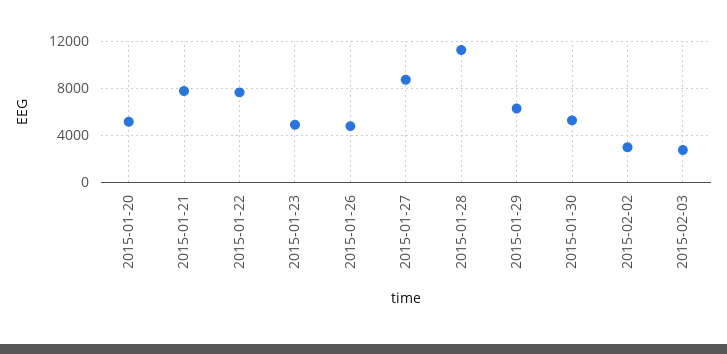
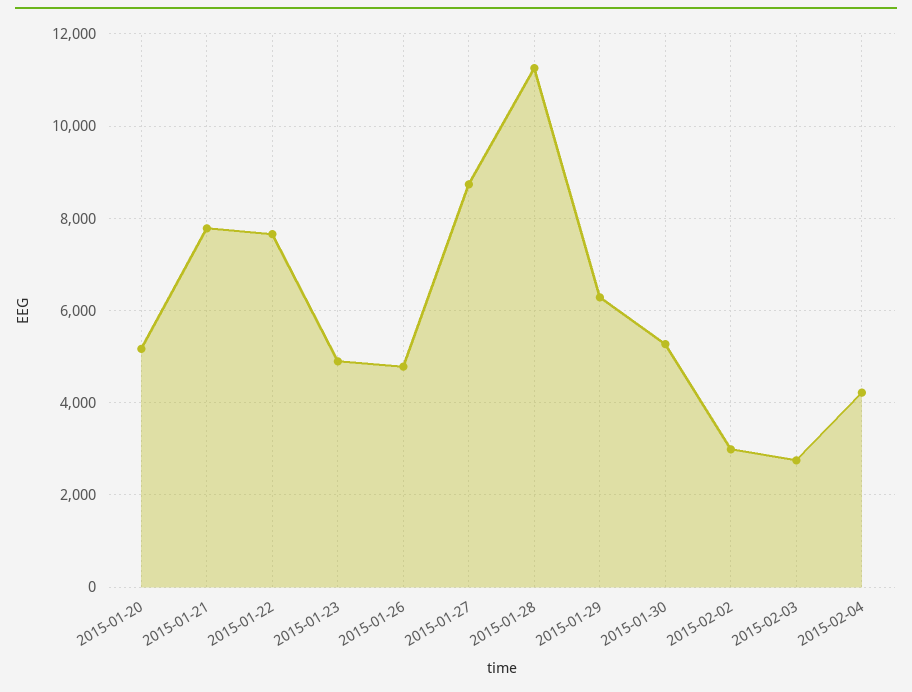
2015-02-04: none -> 4200

